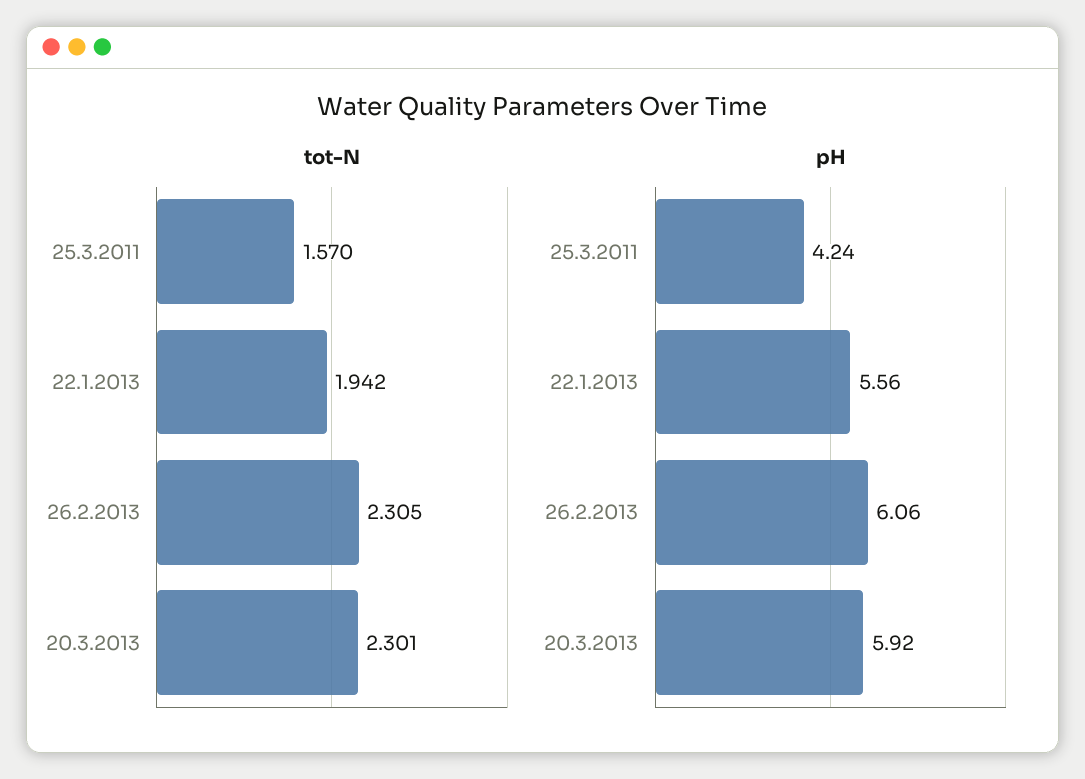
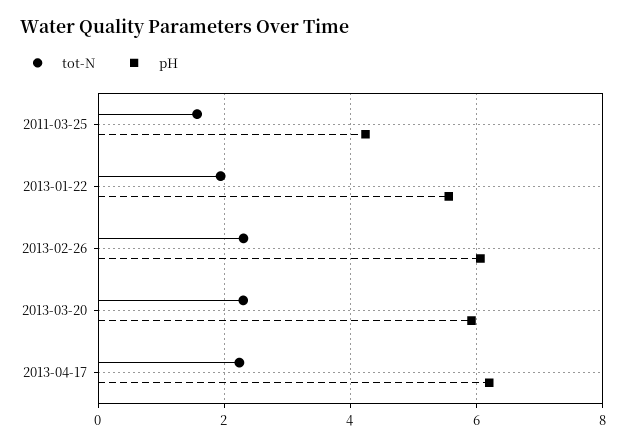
tot-N, 2013-04-17: none -> 2.2
pH, 2013-04-17: none -> 6.2

